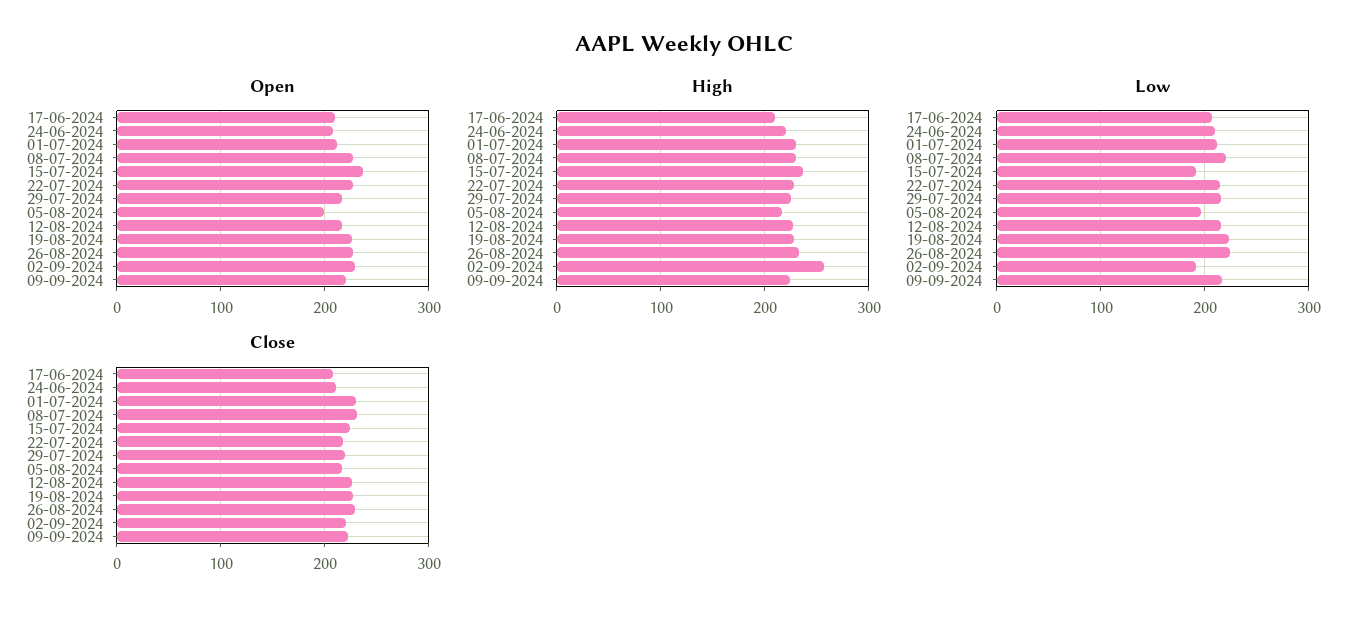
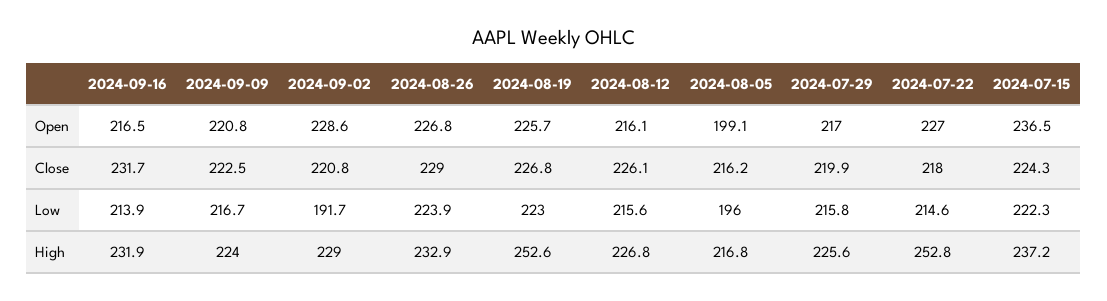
Open, 17-06-2024: 210 -> none
Open, 24-06-2024: 210 -> none
Open, 01-07-2024: 210 -> none
Open, 08-07-2024: 230 -> none
High, 17-06-2024: 210 -> none
High, 24-06-2024: 220 -> none
High, 01-07-2024: 230 -> none
High, 08-07-2024: 230 -> none
High, 22-07-2024: 230 -> 252.8
High, 19-08-2024: 230 -> 252.6
High, 02-09-2024: 260 -> 229
Low, 17-06-2024: 210 -> none
Low, 24-06-2024: 210 -> none
Low, 01-07-2024: 210 -> none
Low, 08-07-2024: 220 -> none
Low, 15-07-2024: 190 -> 222.3
Close, 17-06-2024: 210 -> none
Close, 24-06-2024: 210 -> none
Close, 01-07-2024: 230 -> none
Close, 08-07-2024: 230 -> none
Open, 2024-09-16: none -> 216.5
Close, 2024-09-16: none -> 231.7
Low, 2024-09-16: none -> 213.9
High, 2024-09-16: none -> 231.9

